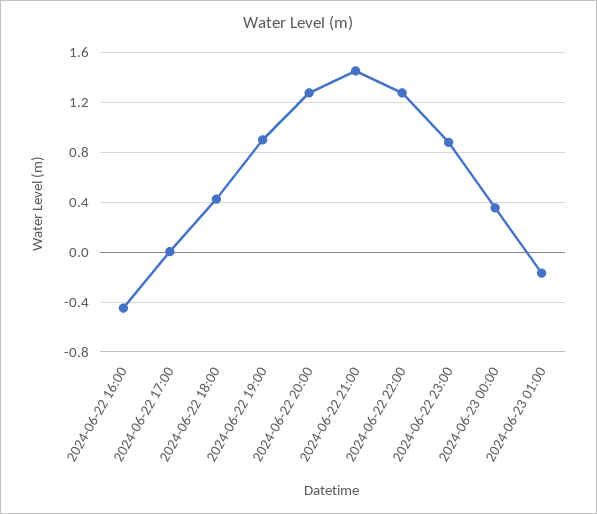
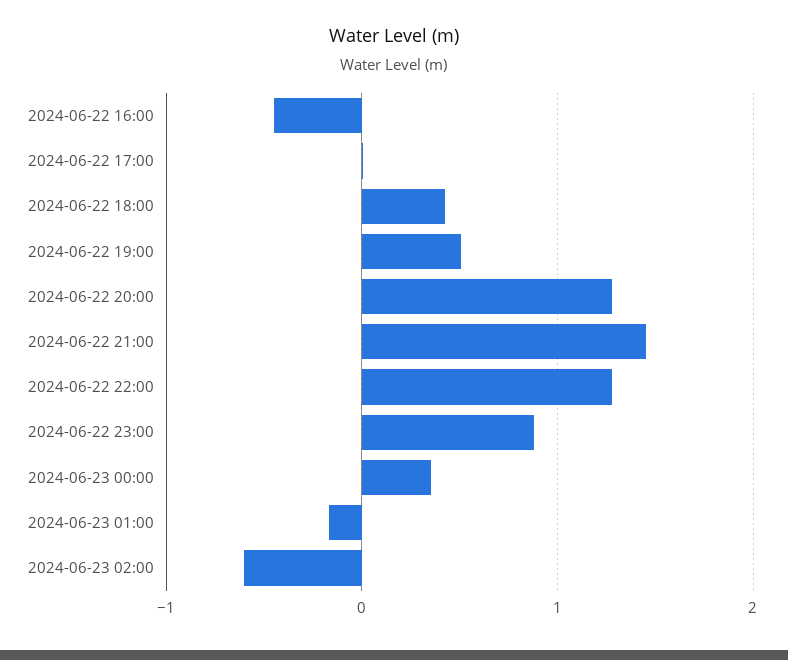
2024-06-22 19:00: 0.9 -> 0.5
2024-06-23 02:00: none -> -0.6

